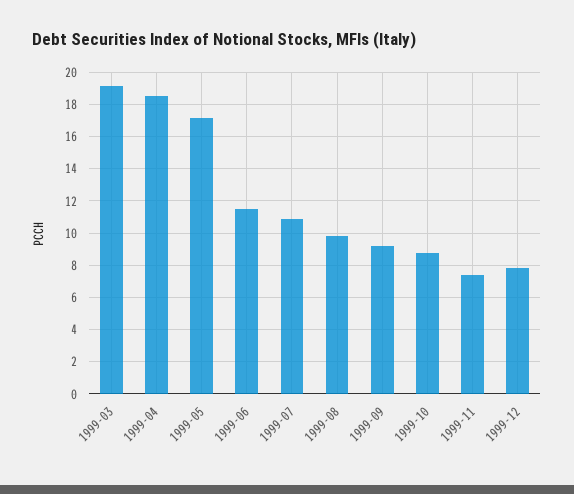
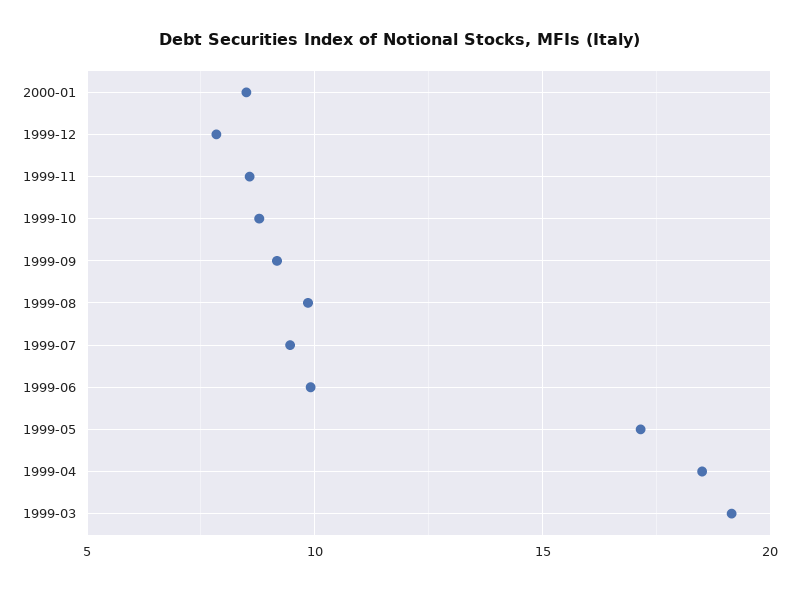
1999-06: 11.5 -> 10
1999-07: 11 -> 9.5
1999-11: 7.5 -> 8.5
2000-01: none -> 8.5

